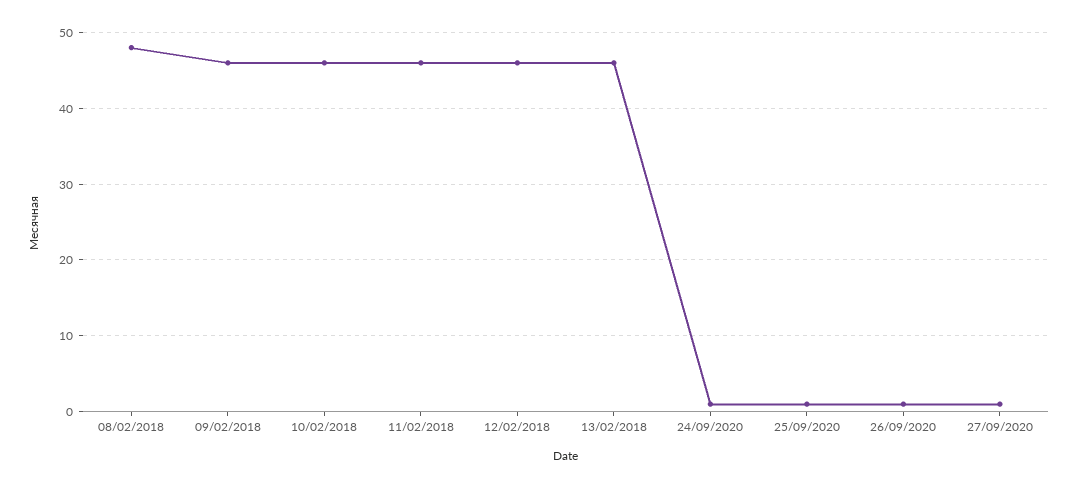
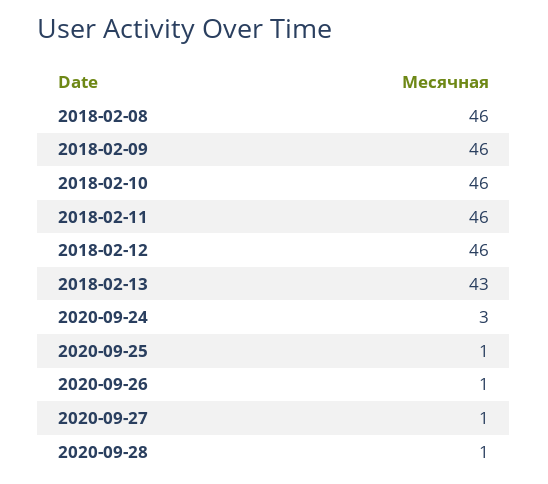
08/02/2018: 48 -> 46
13/02/2018: 46 -> 43
24/09/2020: 1 -> 3
2020-09-28: none -> 1

